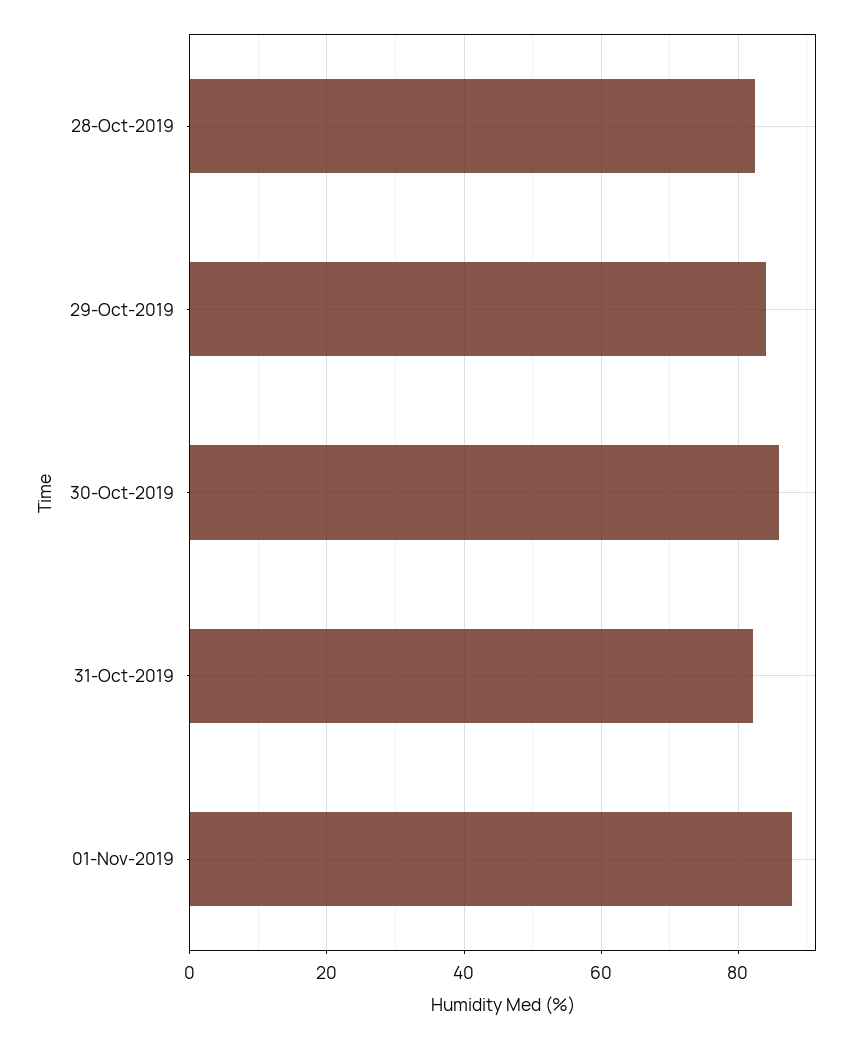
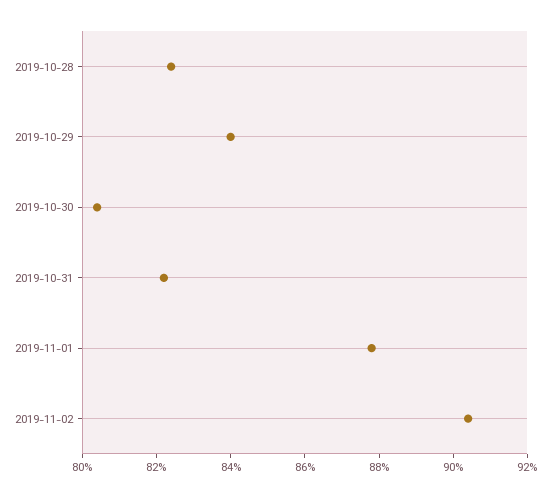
30-Oct-2019: 86 -> 80.5
2019-11-02: none -> 90.5

